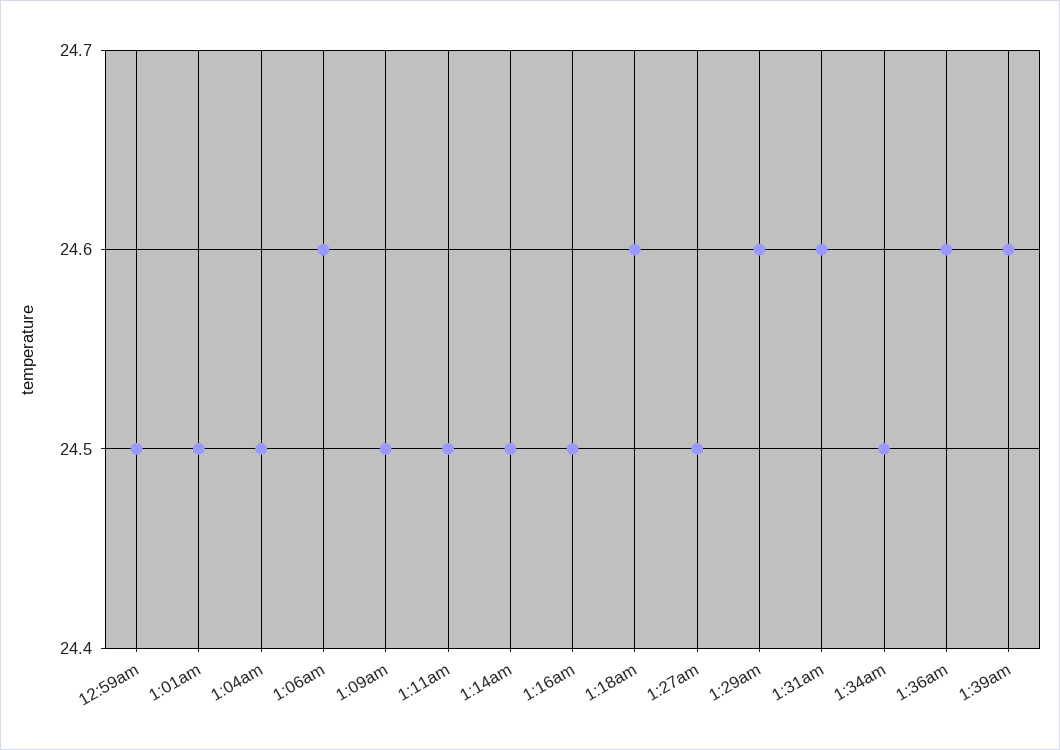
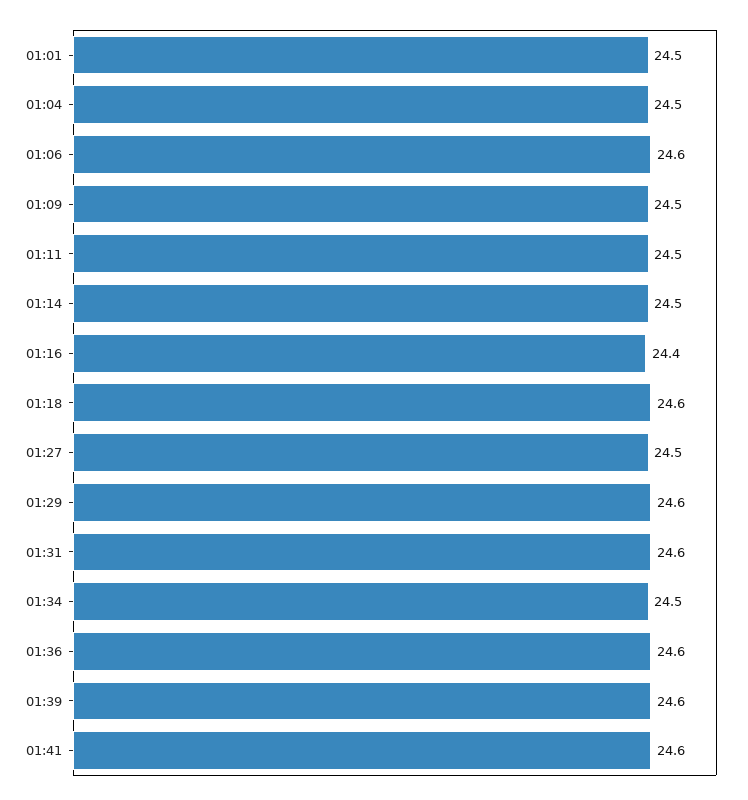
12:59am: 24.5 -> none
1:16am: 24.5 -> 24.4
01:41: none -> 24.6

